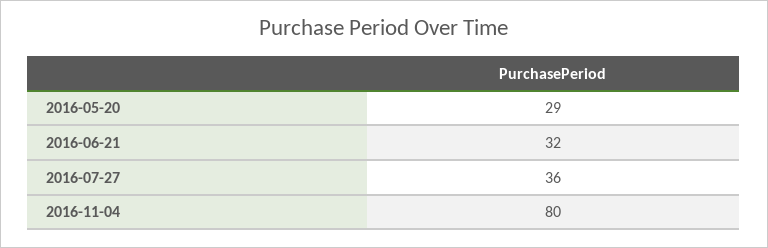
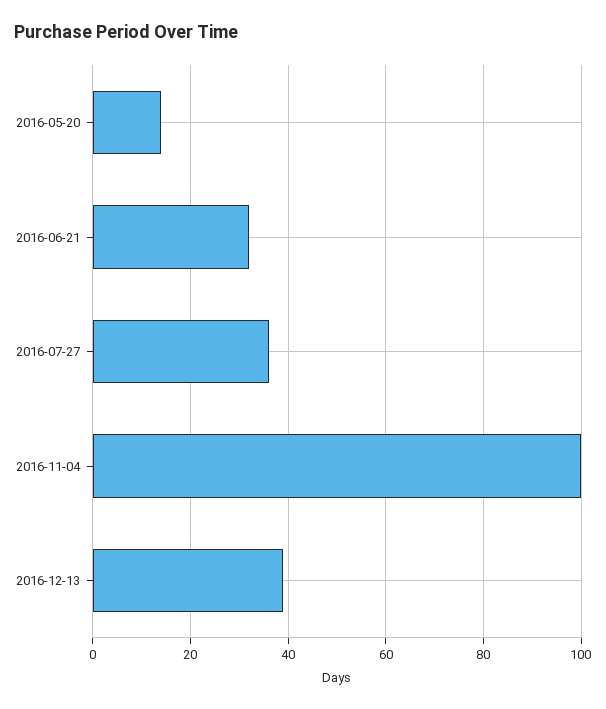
2016-05-20: 29 -> 15
2016-11-04: 80 -> 100
2016-12-13: none -> 40

